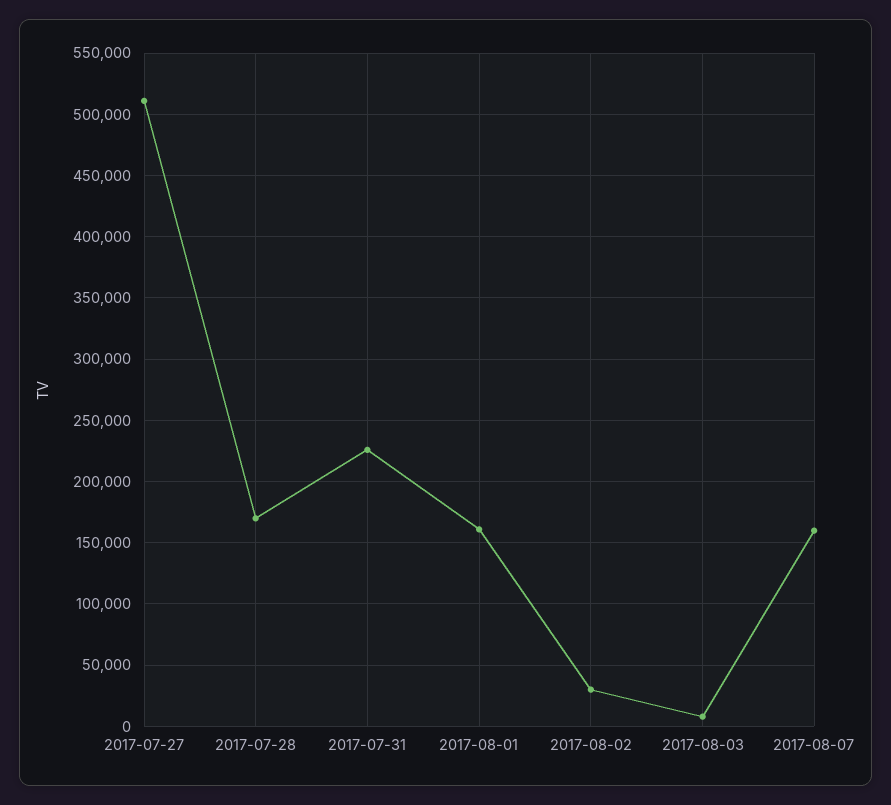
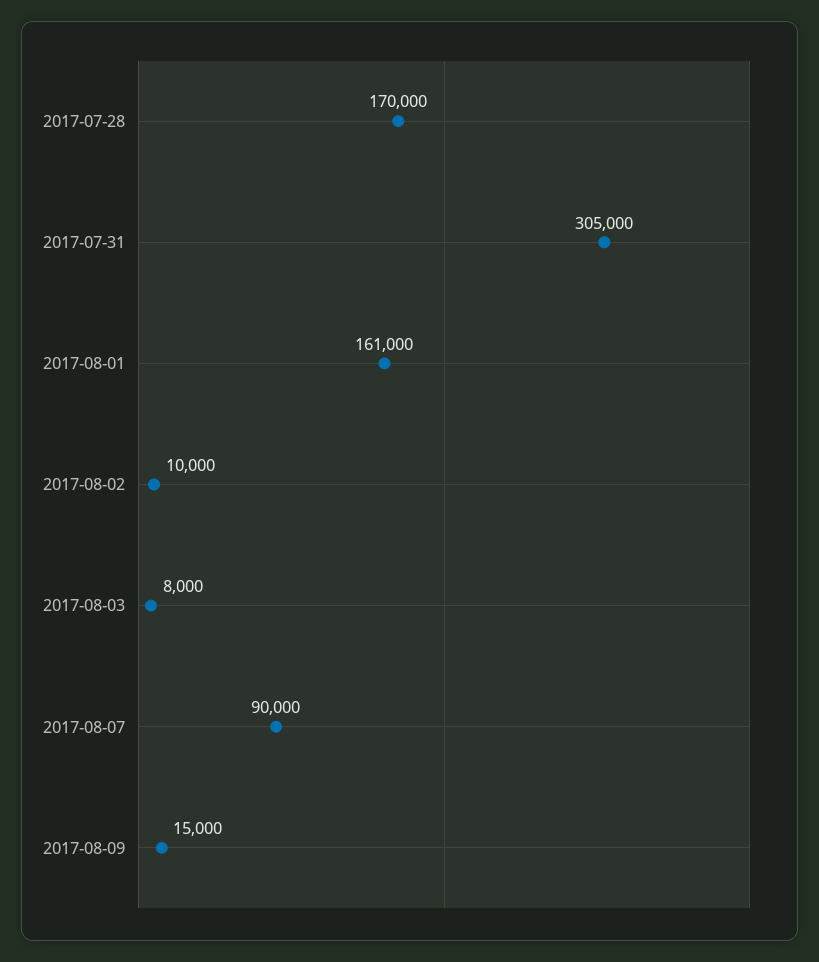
2017-07-27: 510000 -> none
2017-07-31: 225000 -> 305000
2017-08-02: 30000 -> 10000
2017-08-07: 160000 -> 90000
2017-08-09: none -> 15000

